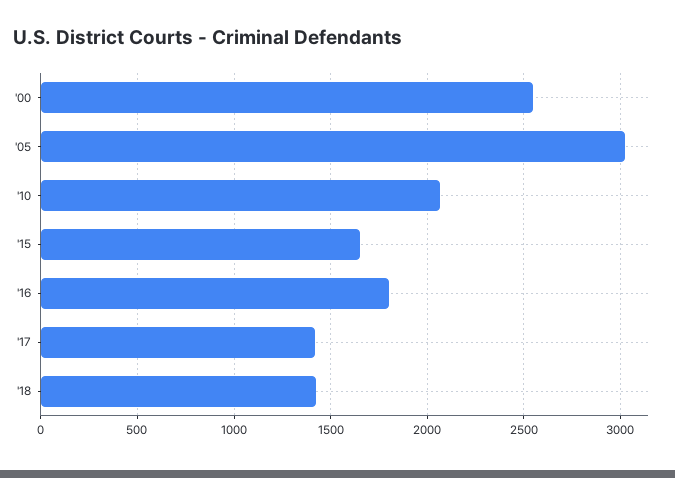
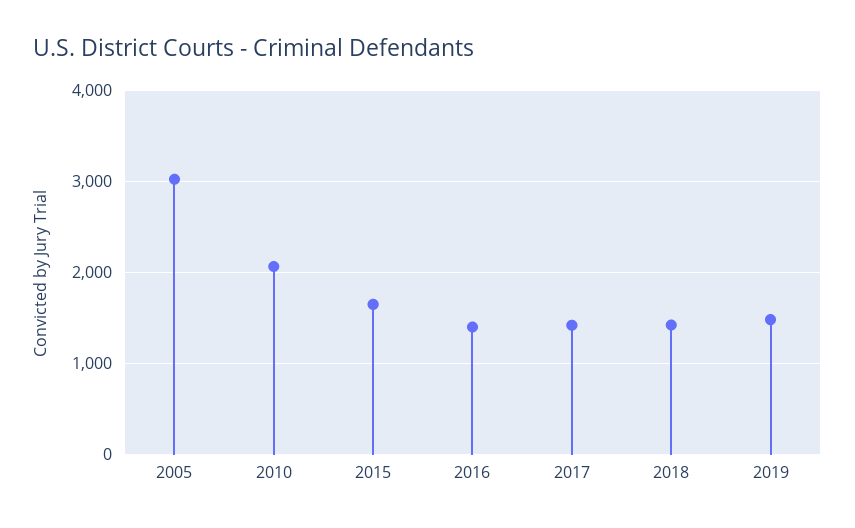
'00: 2550 -> none
'16: 1800 -> 1400
2019: none -> 1500

